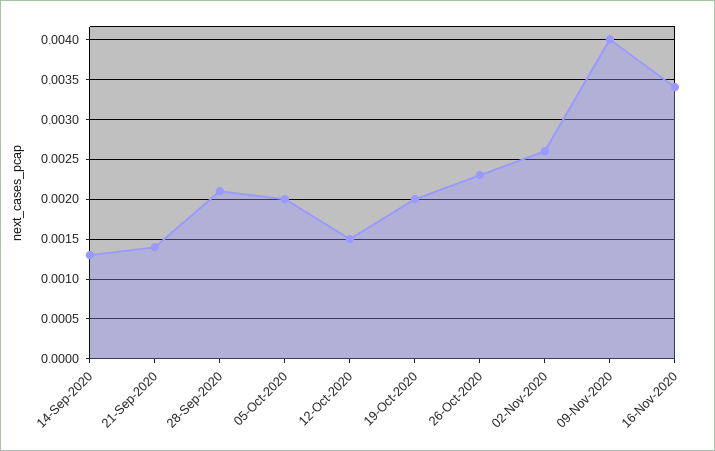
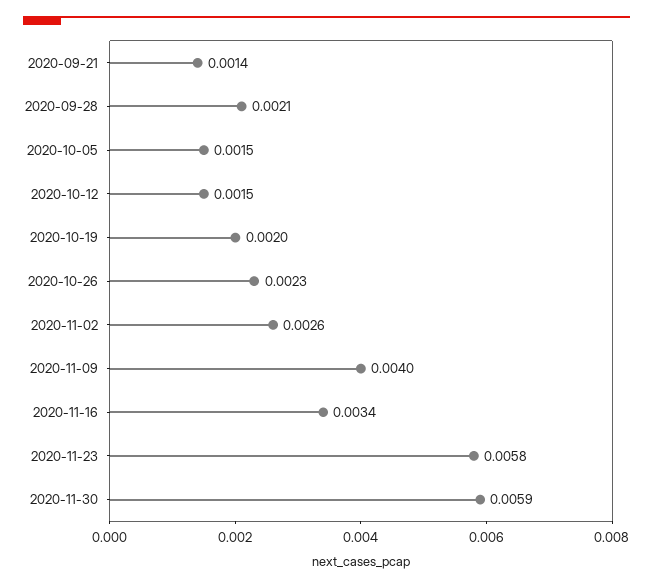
14-Sep-2020: 0.0013 -> none
05-Oct-2020: 0.002 -> 0.0015
2020-11-23: none -> 0.0058
2020-11-30: none -> 0.0059

